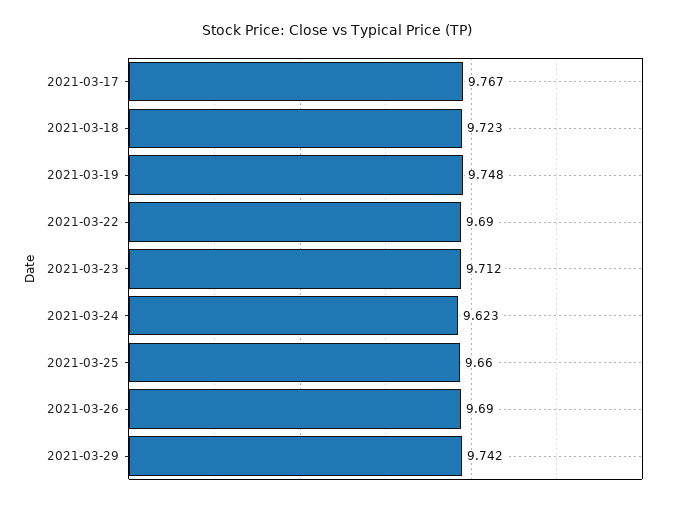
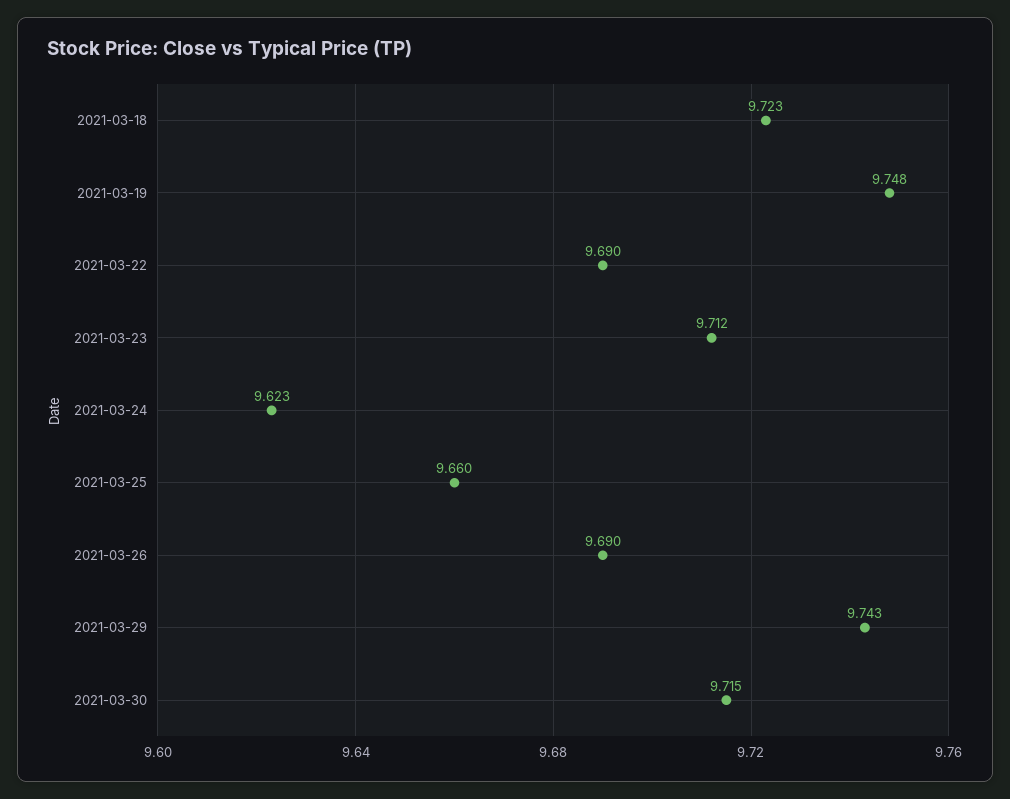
2021-03-17: 9.767 -> none
2021-03-29: 9.742 -> 9.743
2021-03-30: none -> 9.715

